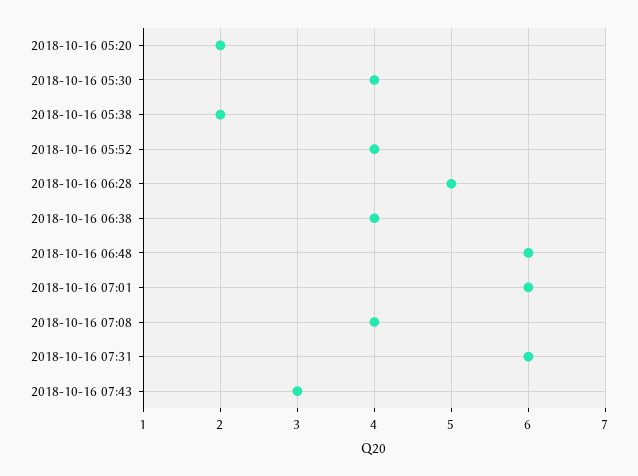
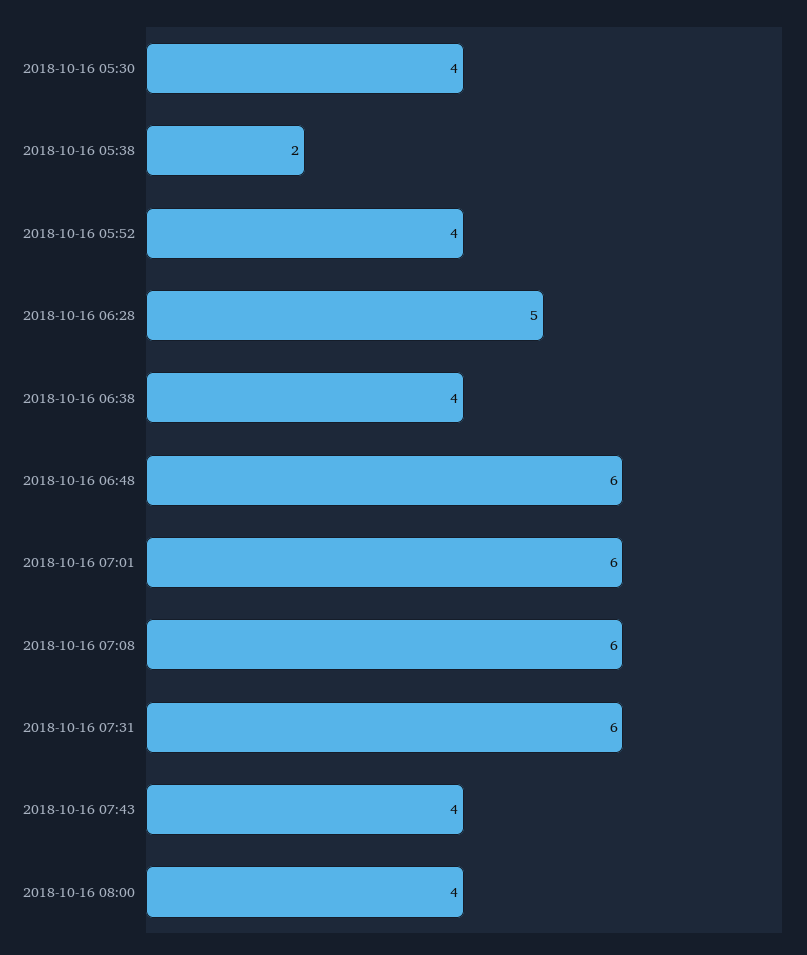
2018-10-16 05:20: 2 -> none
2018-10-16 07:08: 4 -> 6
2018-10-16 07:43: 3 -> 4
2018-10-16 08:00: none -> 4

